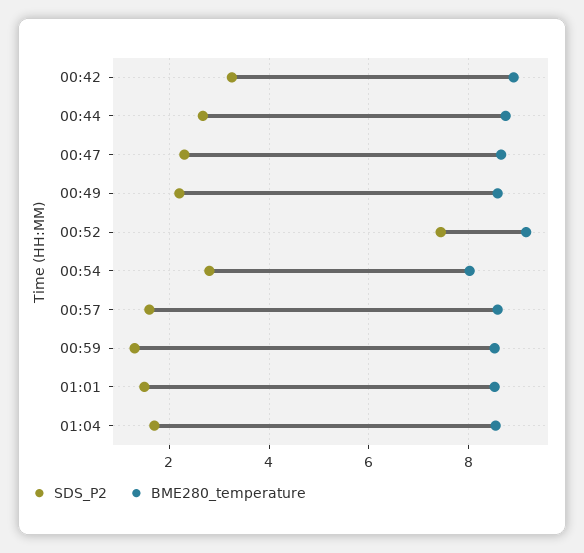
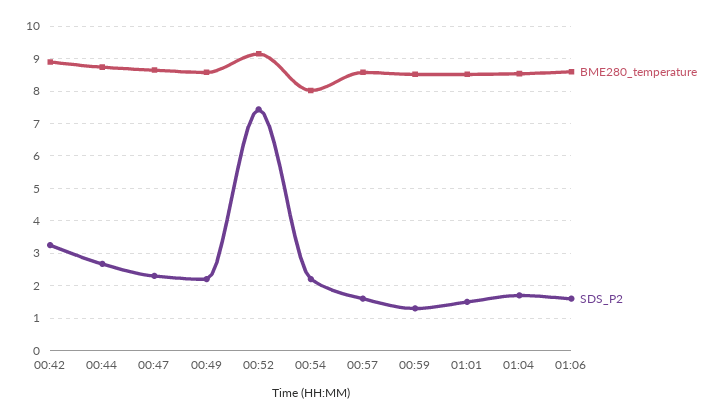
SDS_P2, 00:54: 2.8 -> 2.2
BME280_temperature, 01:06: none -> 8.6
SDS_P2, 01:06: none -> 1.6

